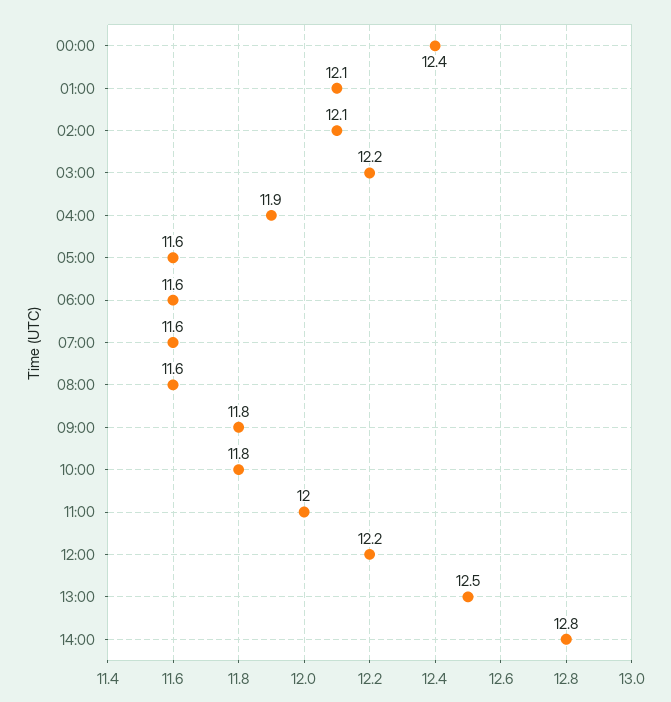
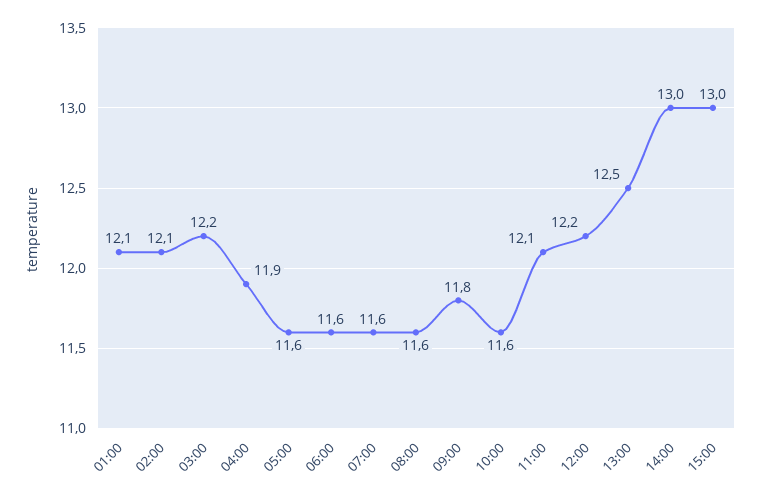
00:00: 12.4 -> none
10:00: 11.8 -> 11.6
11:00: 12 -> 12.1
14:00: 12.8 -> 13
15:00: none -> 13

